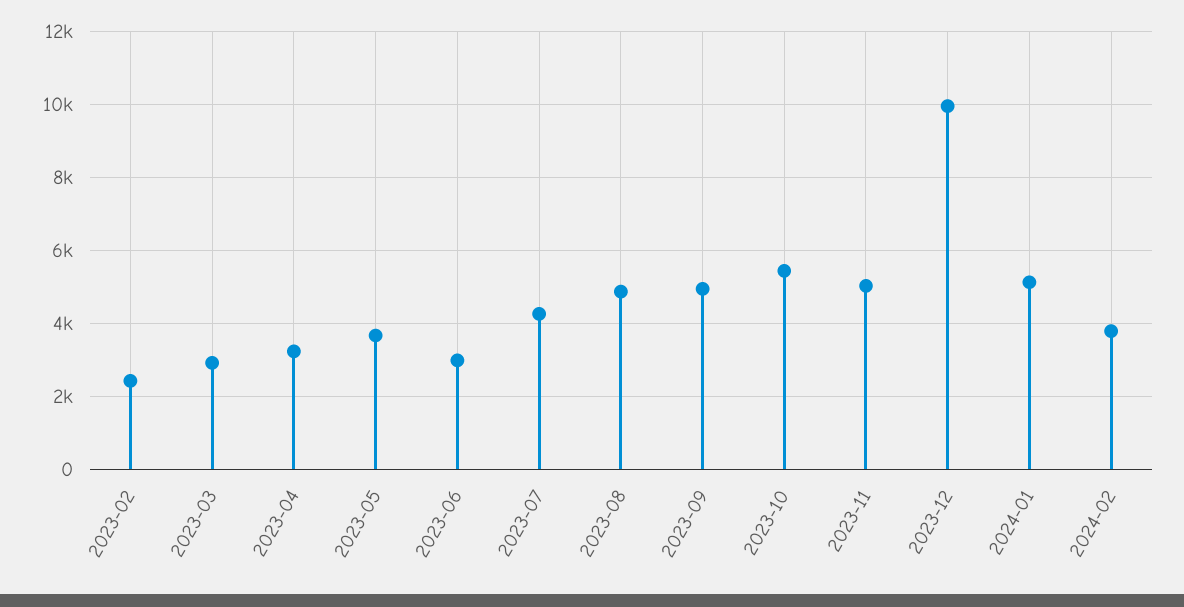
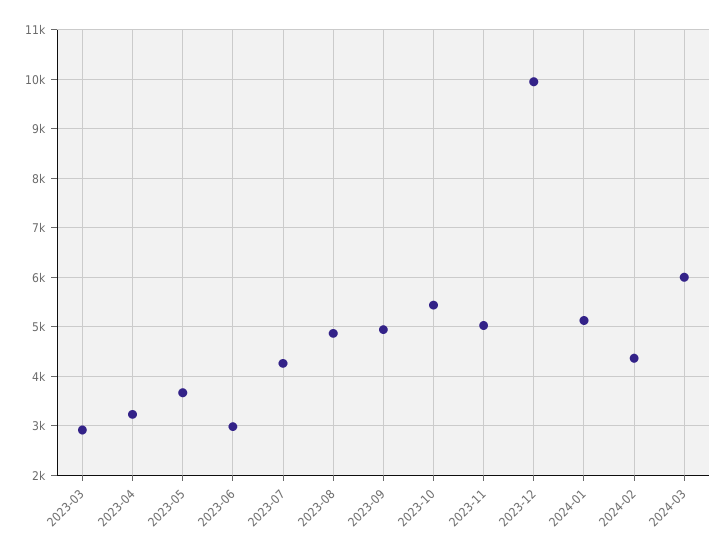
2023-02: 2400 -> none
2024-02: 3800 -> 4400
2024-03: none -> 6000

